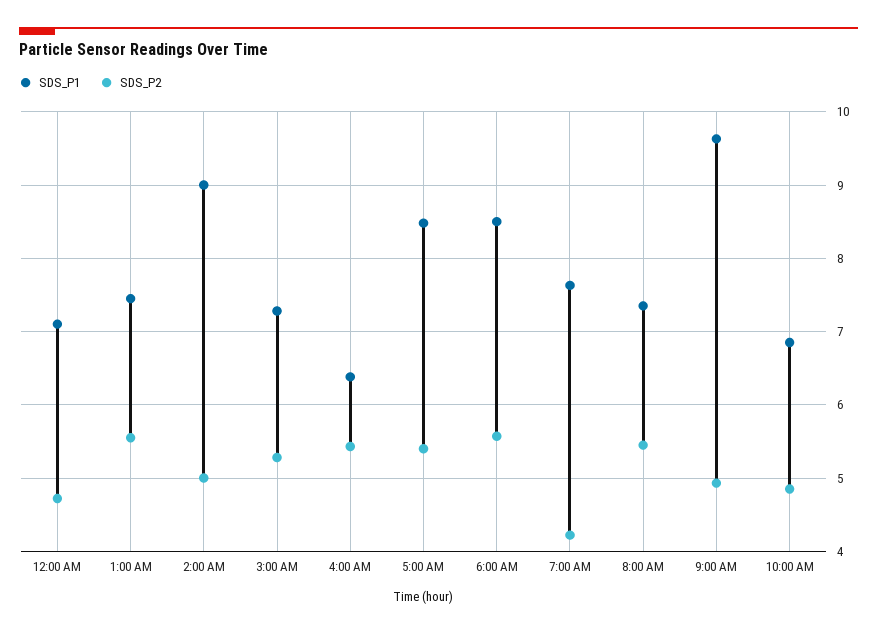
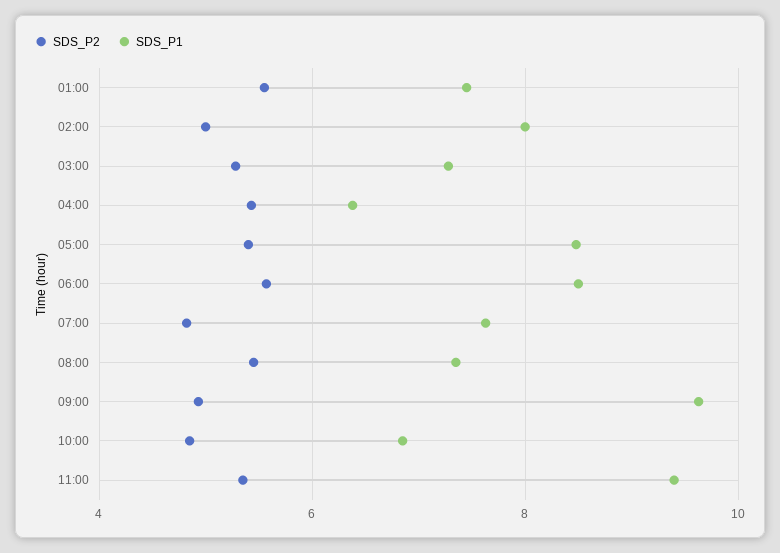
SDS_P1, 12:00 AM: 7.1 -> none
SDS_P2, 12:00 AM: 4.7 -> none
SDS_P1, 2:00 AM: 9 -> 8
SDS_P2, 7:00 AM: 4.2 -> 4.8
SDS_P2, 11:00: none -> 5.4
SDS_P1, 11:00: none -> 9.4

